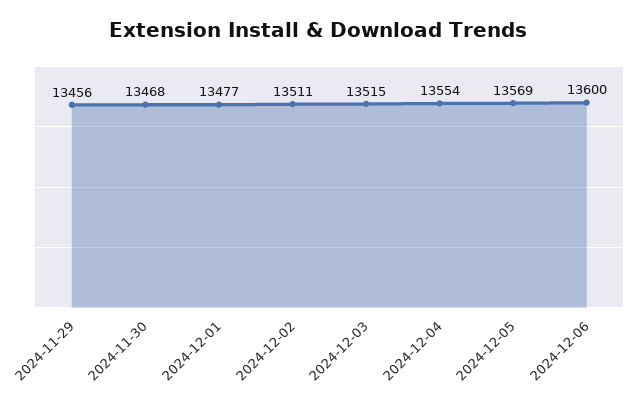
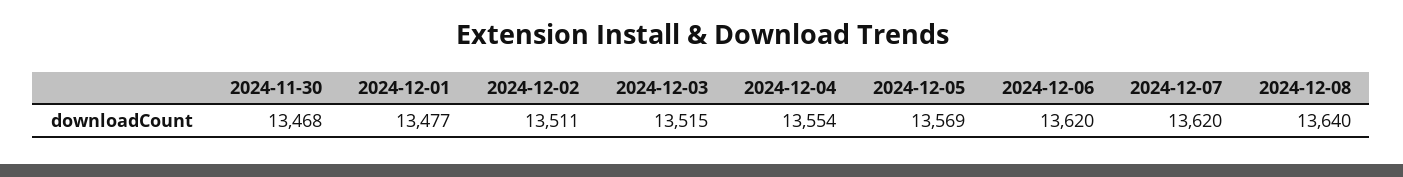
2024-11-29: 13456 -> none
2024-12-06: 13600 -> 13620
2024-12-07: none -> 13620
2024-12-08: none -> 13640

